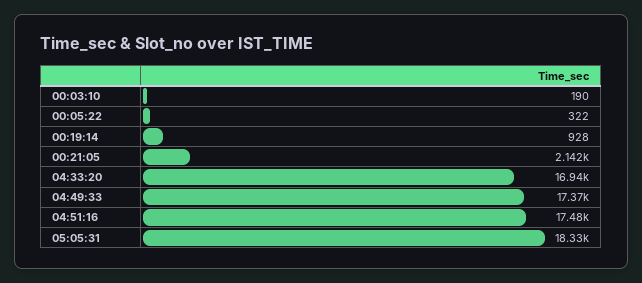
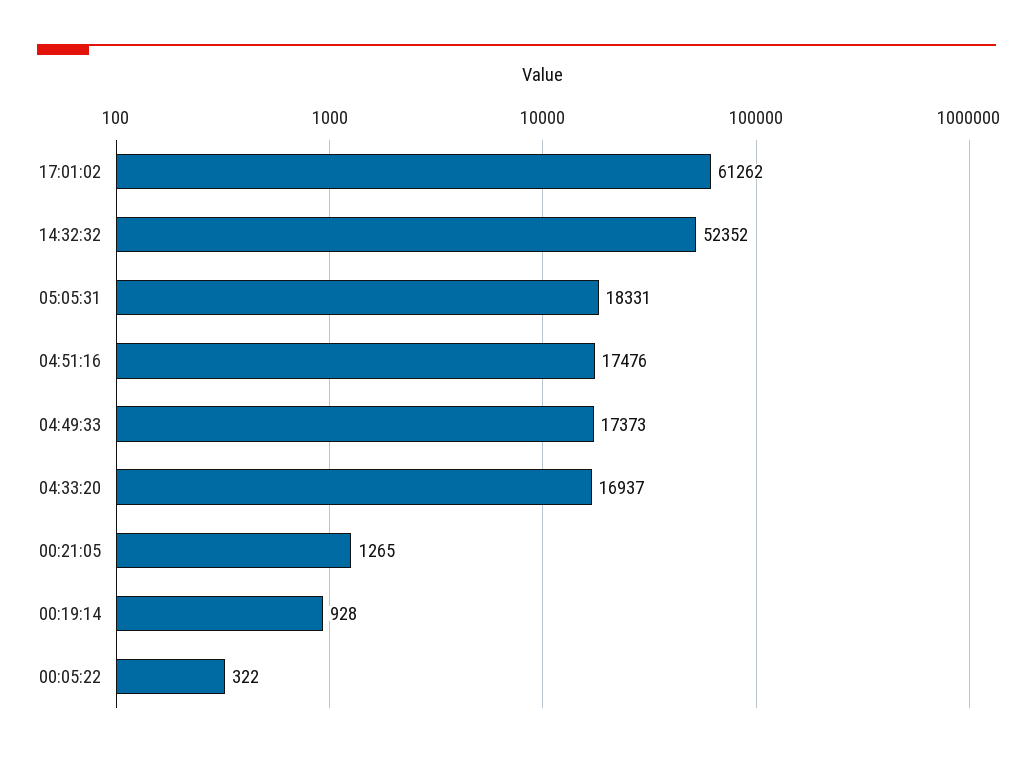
00:03:10: 190 -> none
00:21:05: 2142 -> 1265
17:01:02: none -> 61262
14:32:32: none -> 52352

